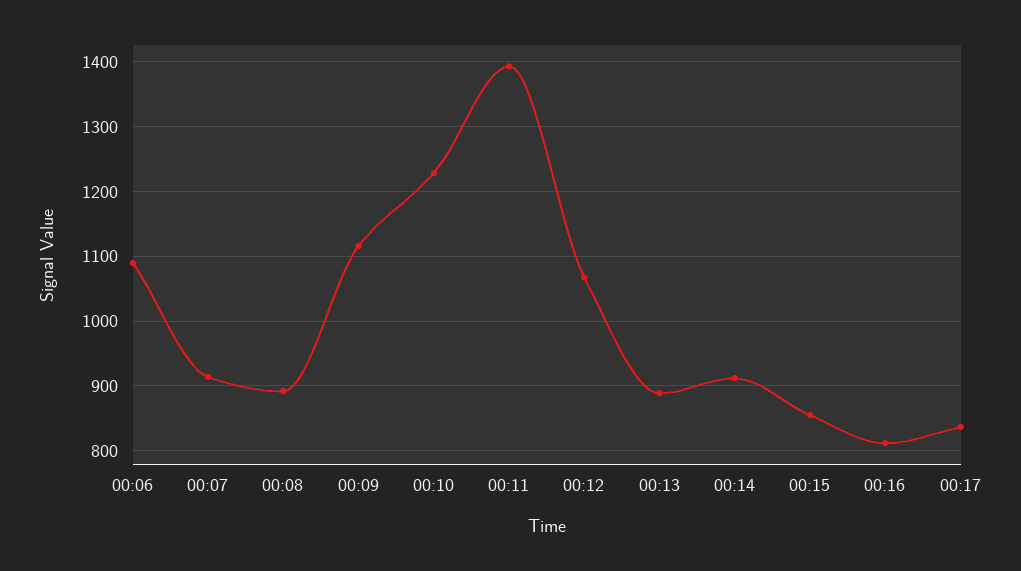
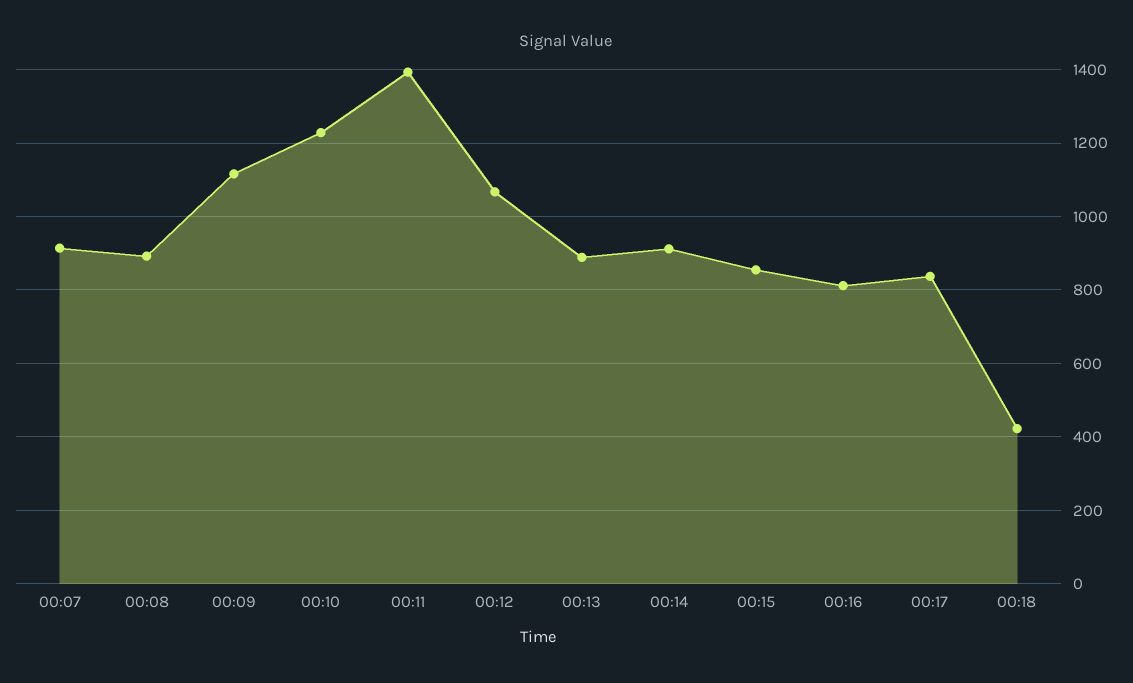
00:06: 1090 -> none
00:18: none -> 420

